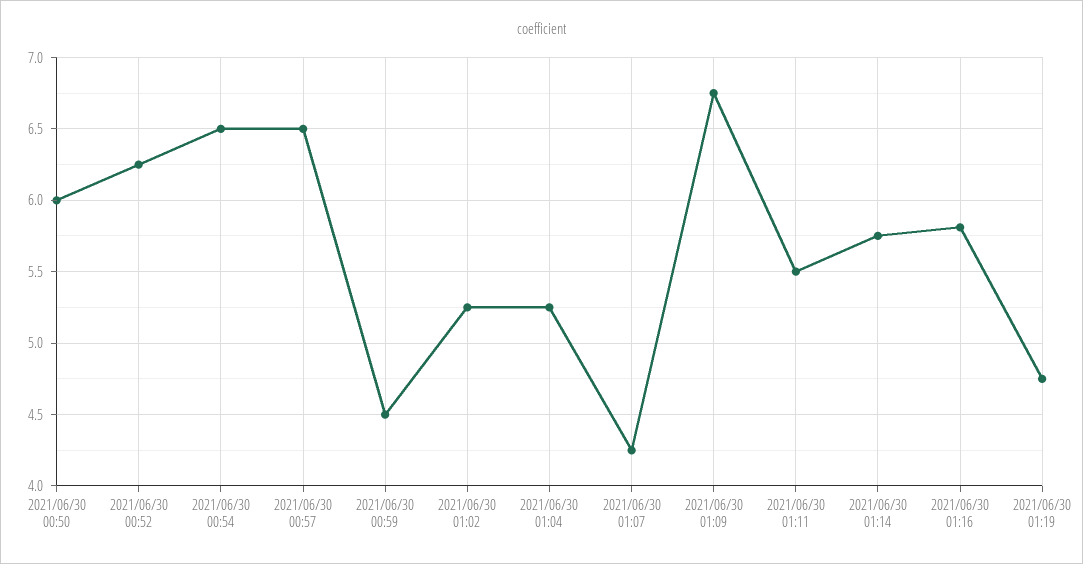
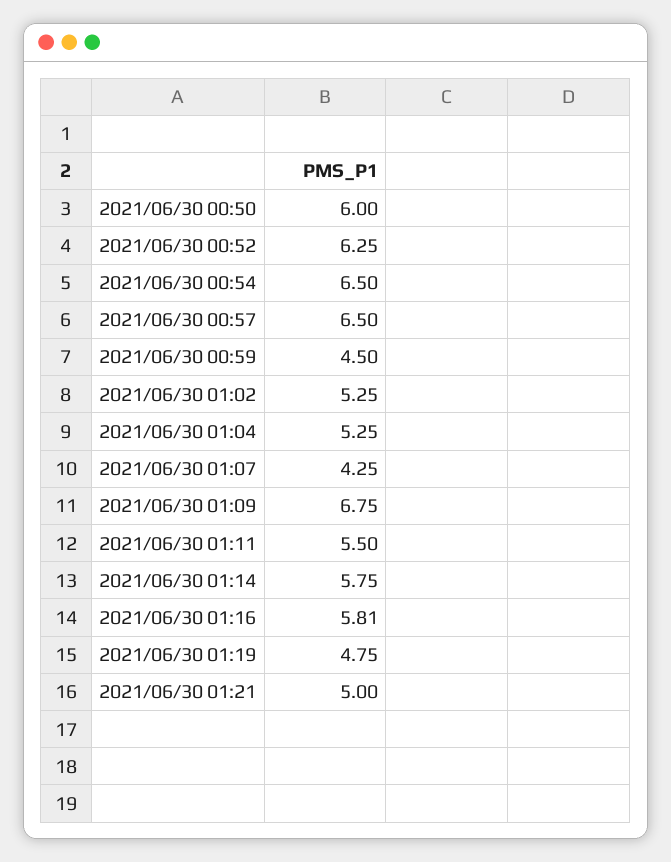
2021/06/30 01:21: none -> 5

